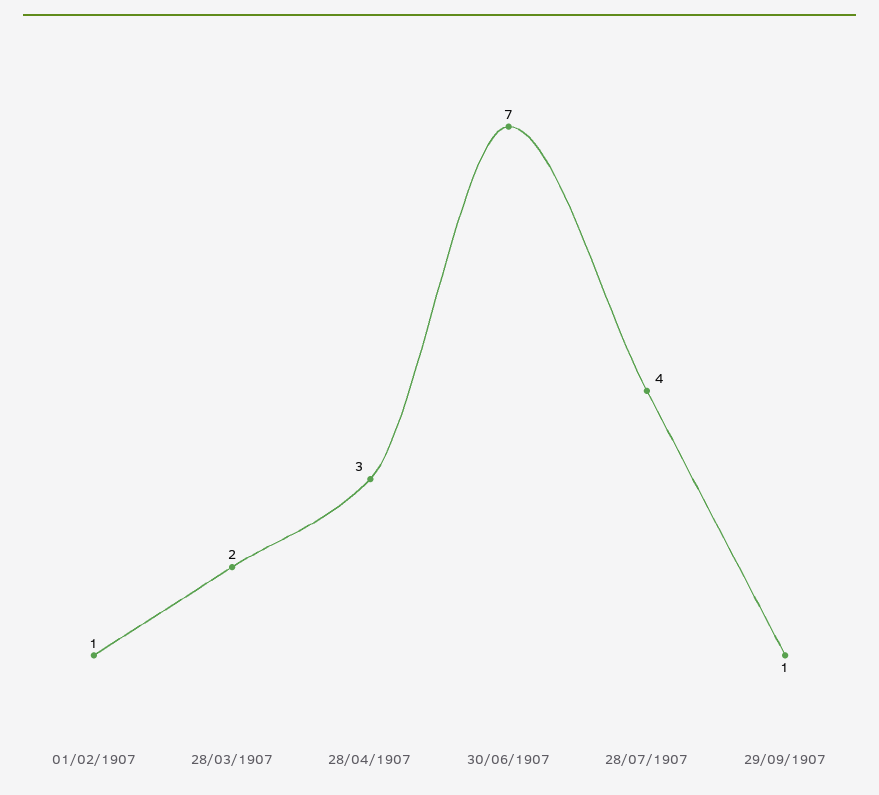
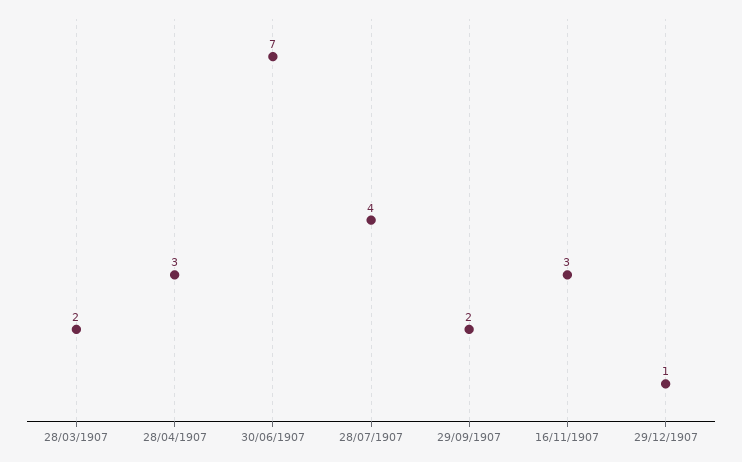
01/02/1907: 1 -> none
29/09/1907: 1 -> 2
16/11/1907: none -> 3
29/12/1907: none -> 1

